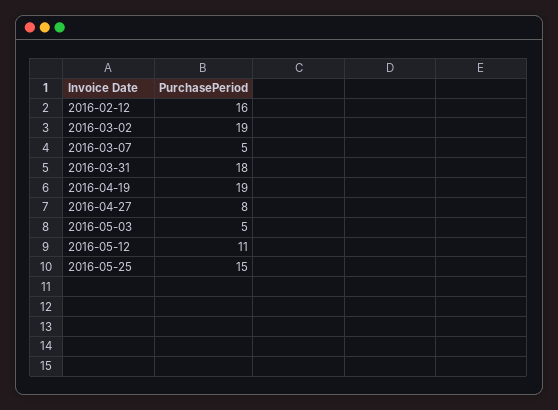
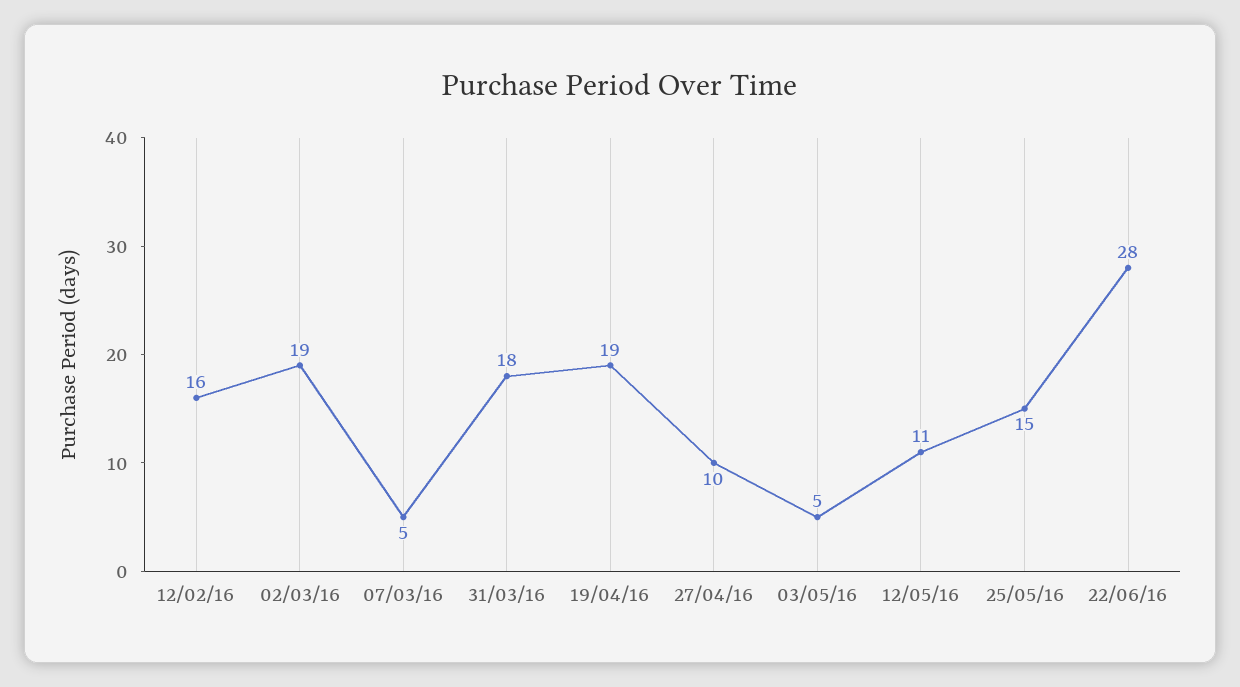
2016-04-27: 8 -> 10
22/06/16: none -> 28

